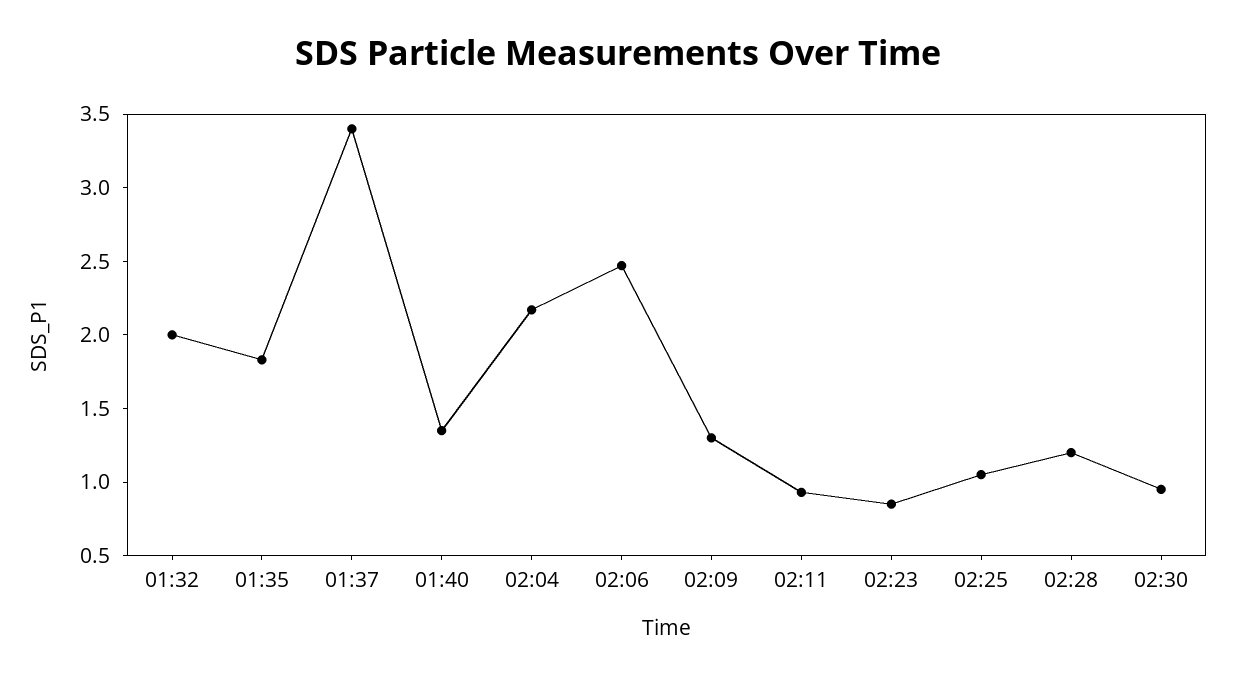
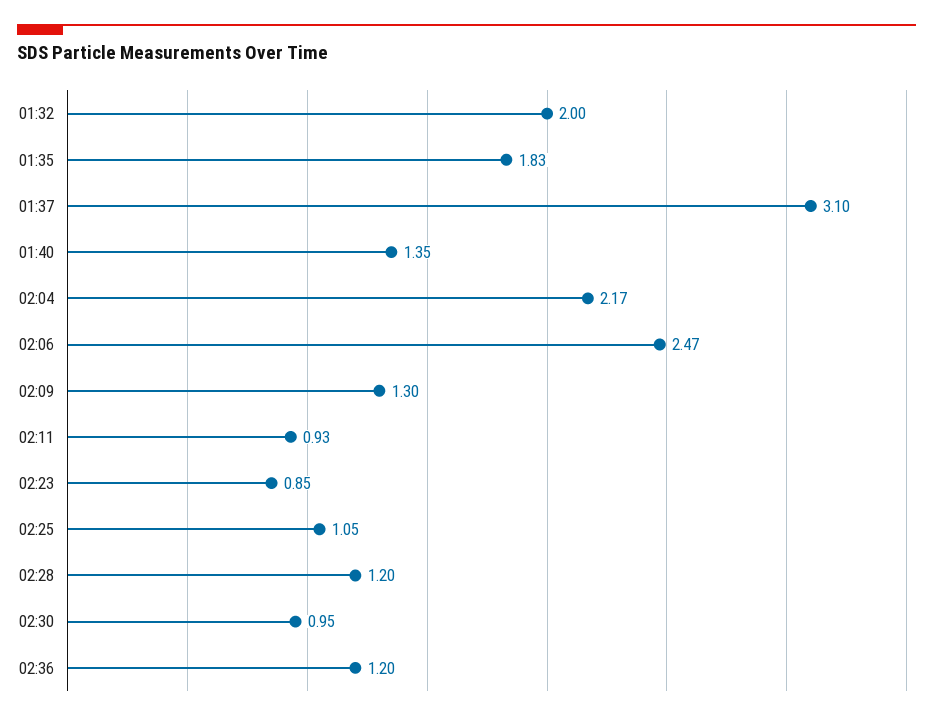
01:37: 3.4 -> 3.1
02:36: none -> 1.2

